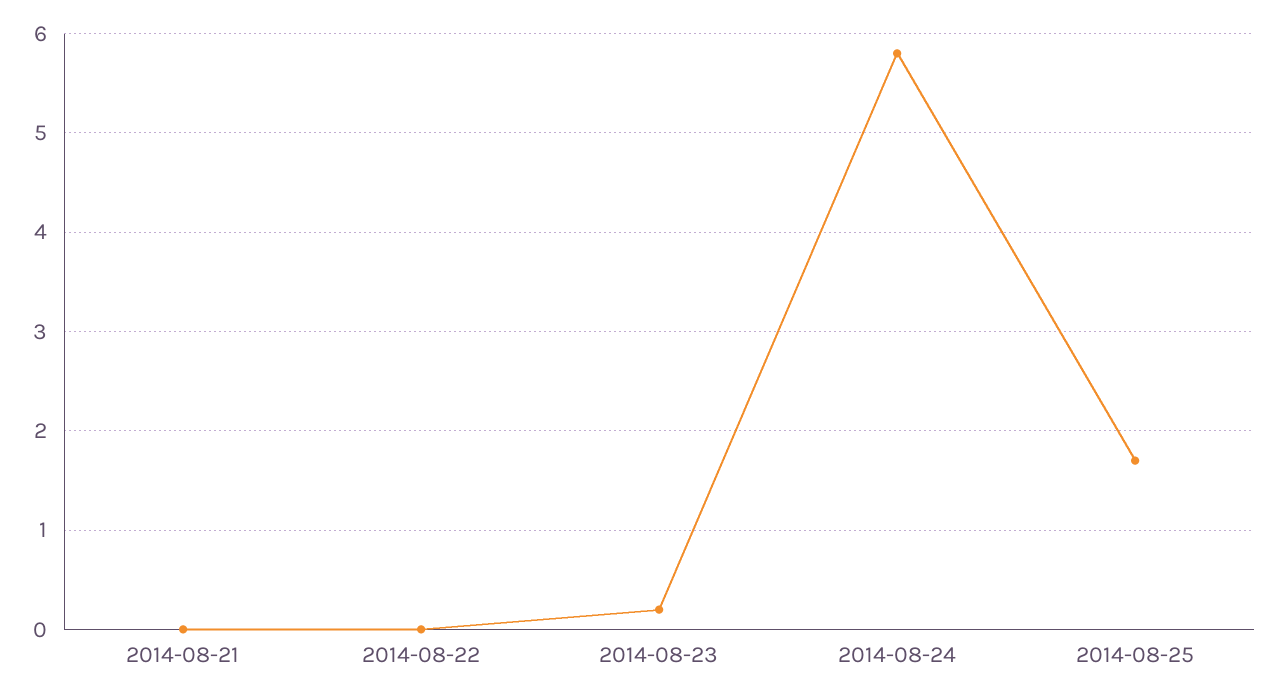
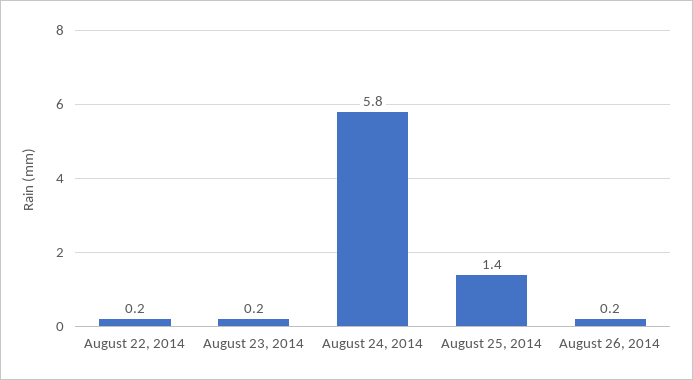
2014-08-21: 0 -> none
2014-08-22: 0 -> 0.2
2014-08-25: 1.7 -> 1.4
August 26, 2014: none -> 0.2

